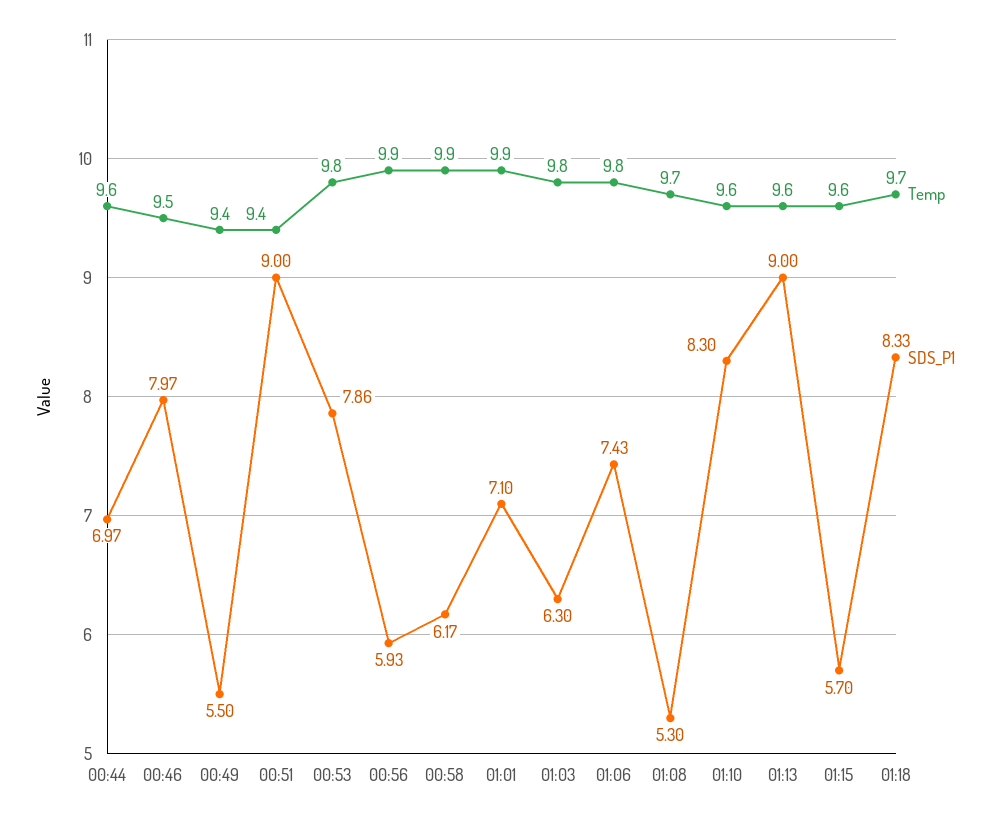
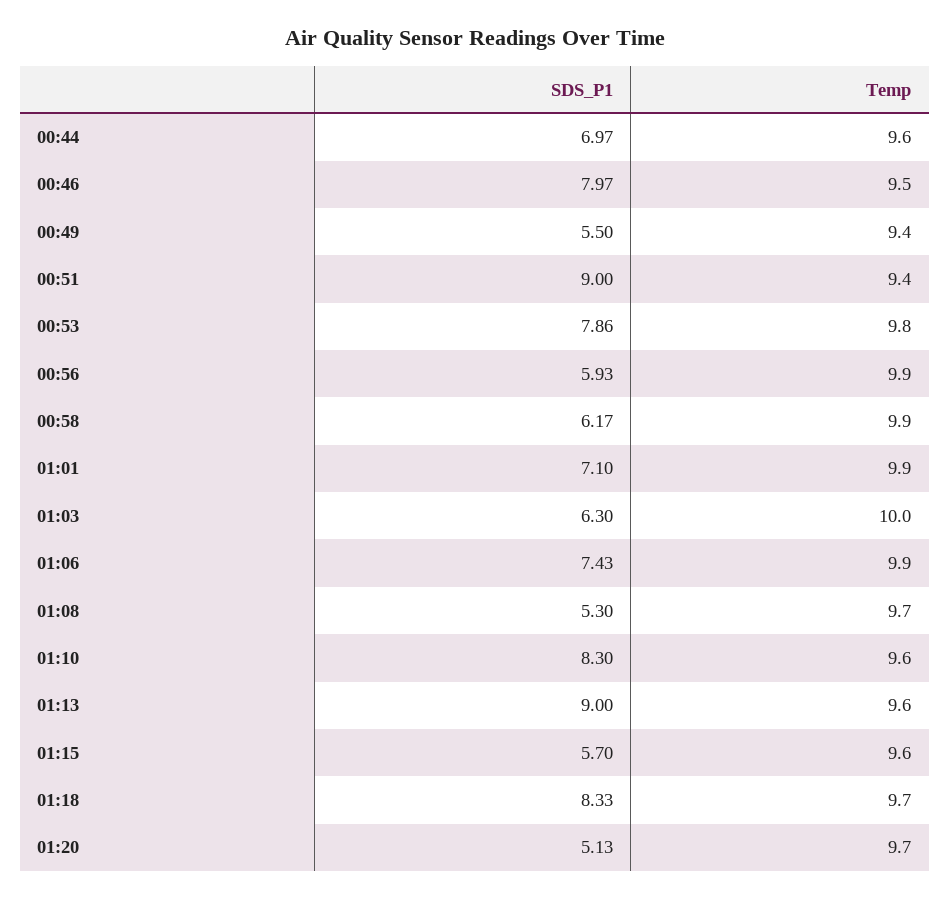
Temp, 01:03: 9.8 -> 10
Temp, 01:06: 9.8 -> 9.9
SDS_P1, 01:20: none -> 5.13
Temp, 01:20: none -> 9.7

